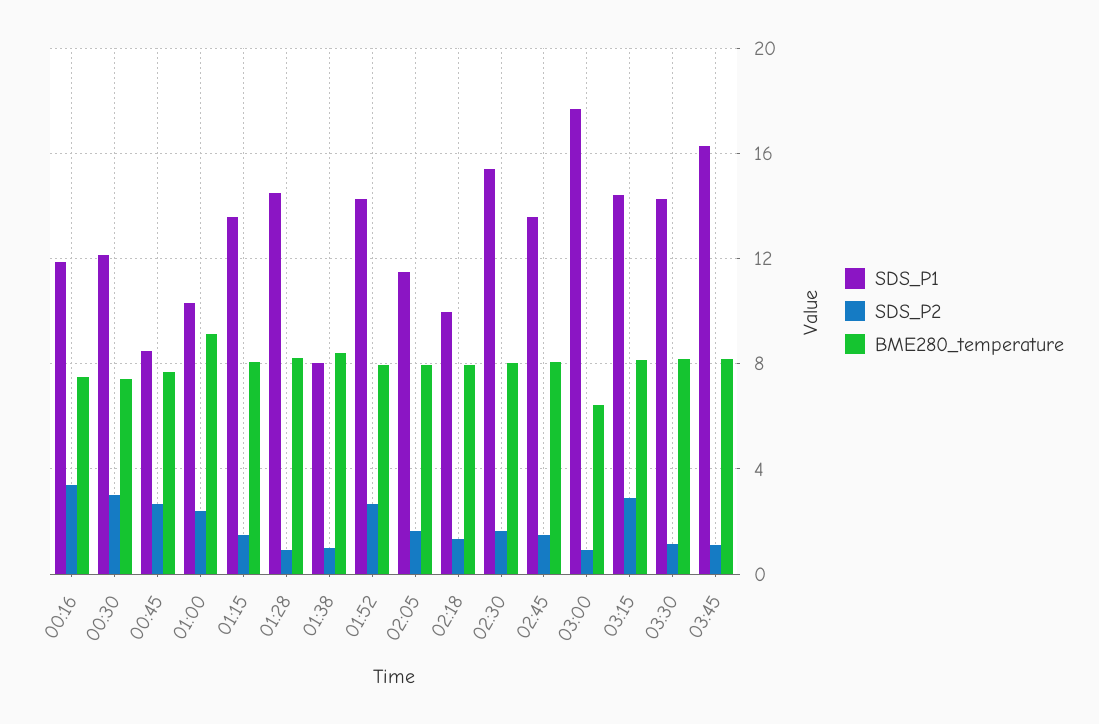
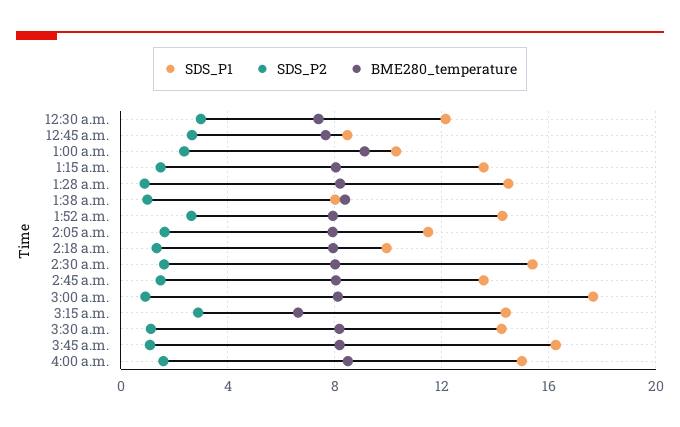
SDS_P1, 00:16: 12 -> none
SDS_P2, 00:16: 3.5 -> none
BME280_temperature, 00:16: 7.5 -> none
BME280_temperature, 03:00: 6.5 -> 8
BME280_temperature, 03:15: 8 -> 6.5
SDS_P1, 4:00 a.m.: none -> 15
SDS_P2, 4:00 a.m.: none -> 1.5
BME280_temperature, 4:00 a.m.: none -> 8.5

